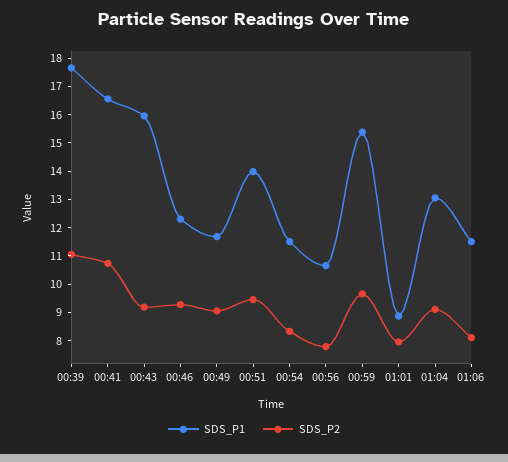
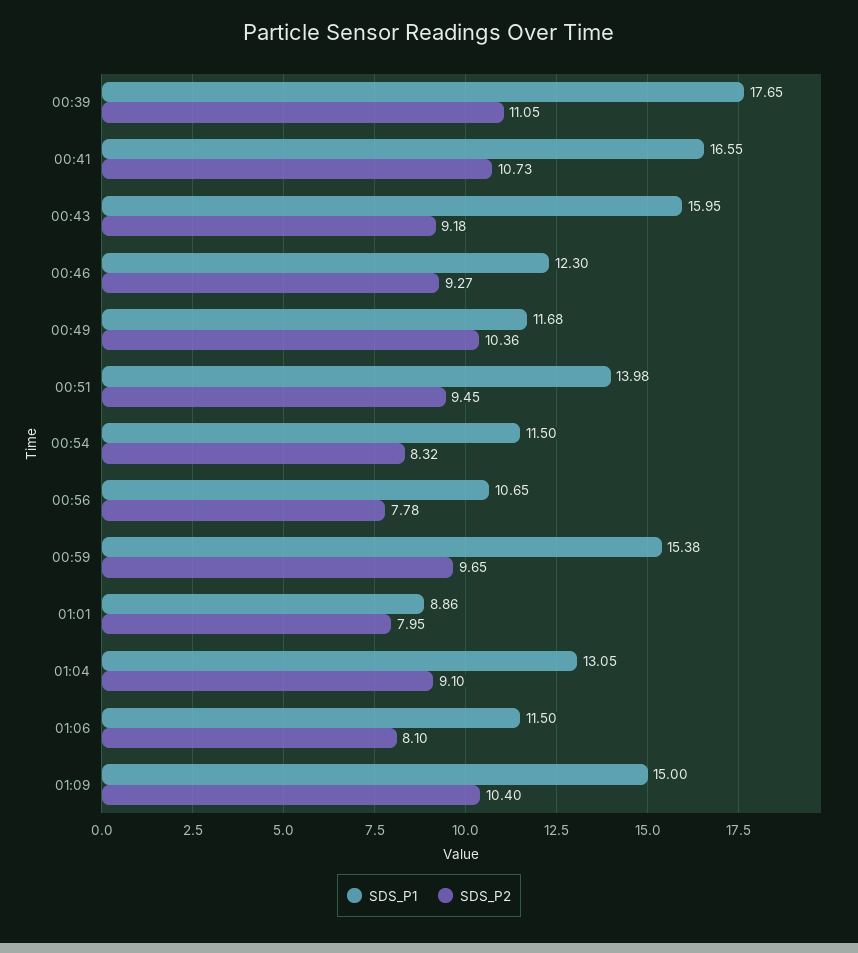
SDS_P2, 00:49: 9 -> 10.36
SDS_P1, 01:09: none -> 15
SDS_P2, 01:09: none -> 10.4

